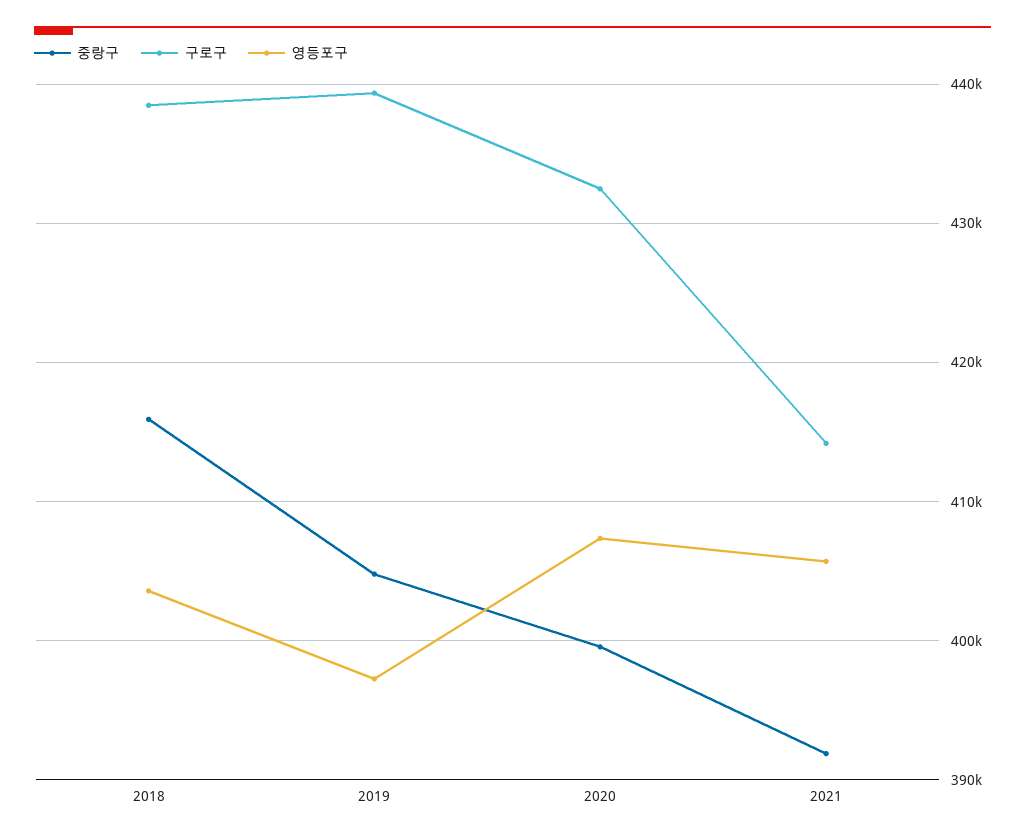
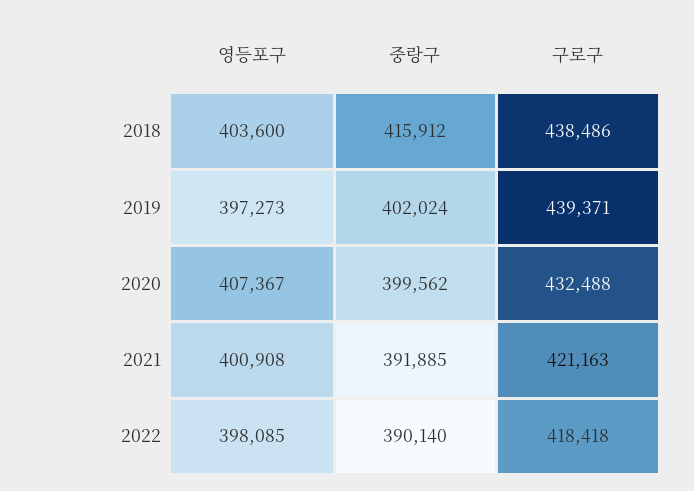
중랑구, 2019: 405000 -> 402024
구로구, 2021: 414000 -> 421163
영등포구, 2021: 406000 -> 400908
영등포구, 2022: none -> 398085
중랑구, 2022: none -> 390140
구로구, 2022: none -> 418418

